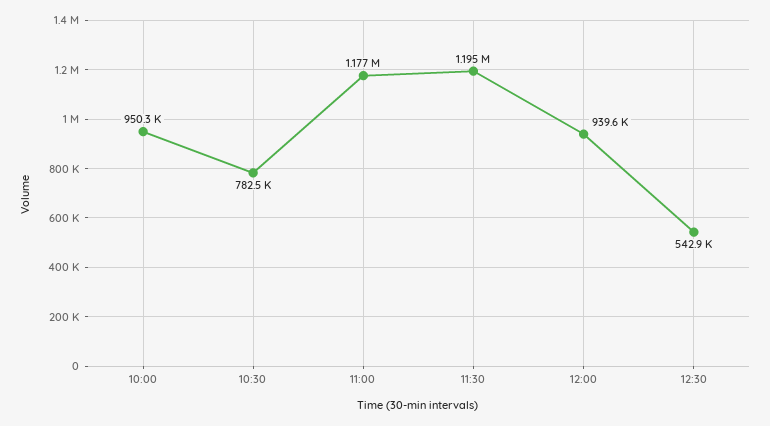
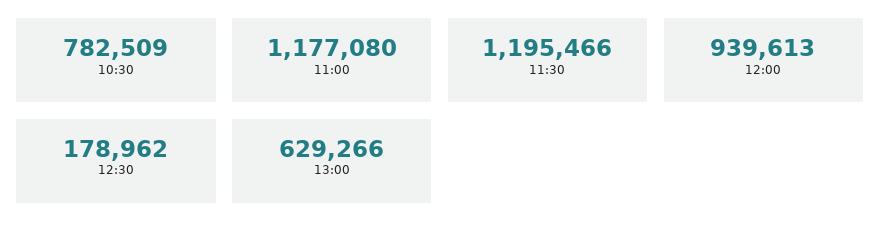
10:00: 950300 -> none
12:30: 542900 -> 178962
13:00: none -> 629266

